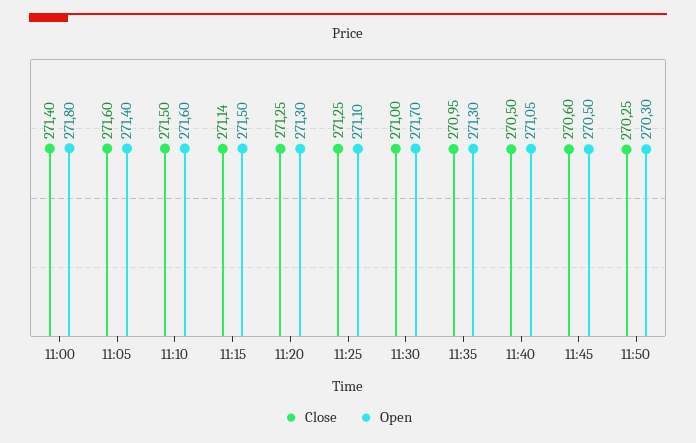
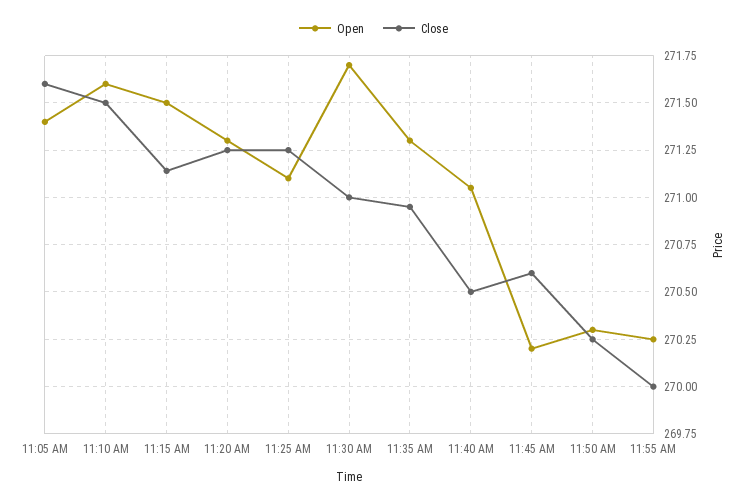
Close, 11:00: 271.4 -> none
Open, 11:00: 271.8 -> none
Open, 11:45: 270.5 -> 270.2
Open, 11:55 AM: none -> 270.25
Close, 11:55 AM: none -> 270

